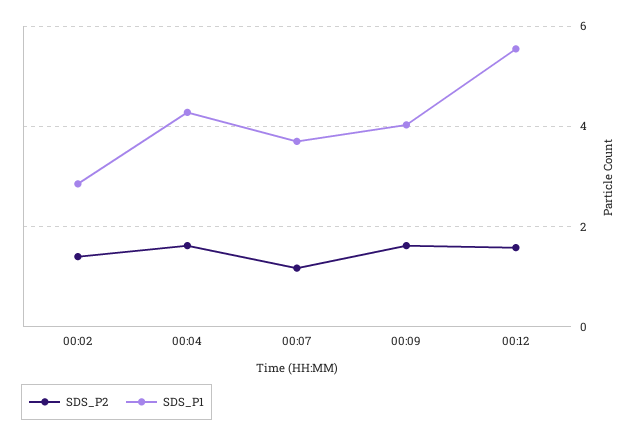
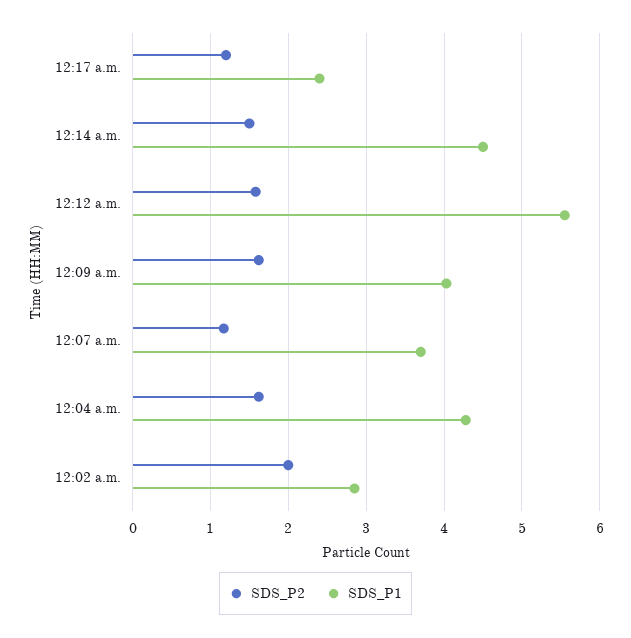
SDS_P2, 00:02: 1.4 -> 2
SDS_P2, 12:17 a.m.: none -> 1.2
SDS_P1, 12:17 a.m.: none -> 2.4
SDS_P2, 12:14 a.m.: none -> 1.5
SDS_P1, 12:14 a.m.: none -> 4.5

